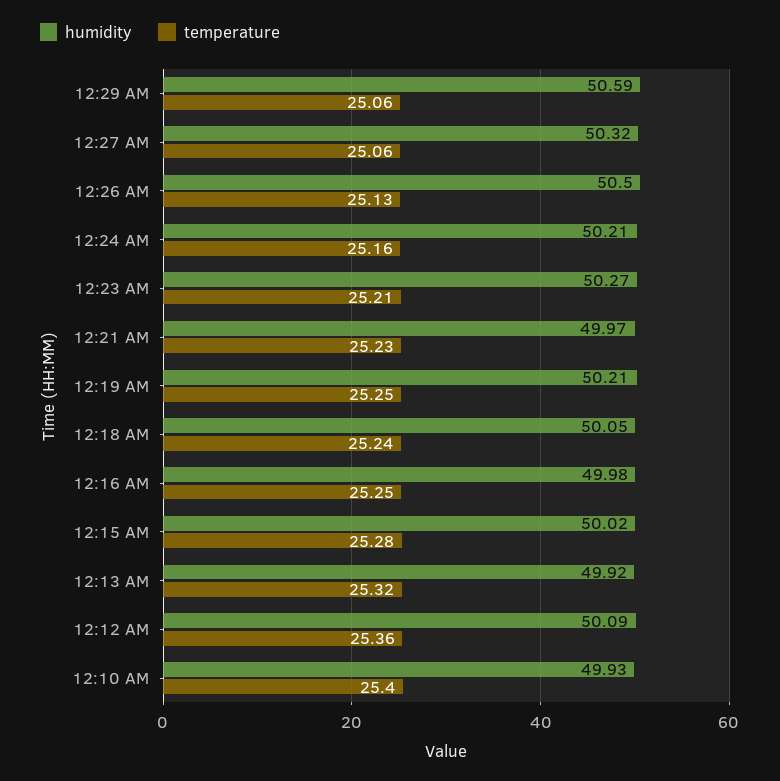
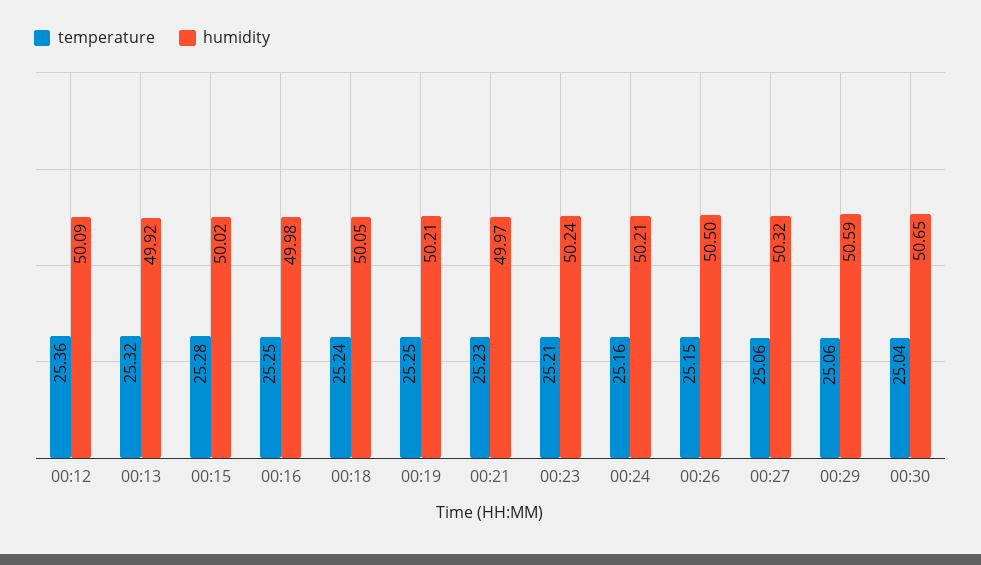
temperature, 12:26 AM: 25.13 -> 25.15
humidity, 12:23 AM: 50.27 -> 50.24
humidity, 12:10 AM: 49.93 -> none
temperature, 12:10 AM: 25.4 -> none
temperature, 00:30: none -> 25.04
humidity, 00:30: none -> 50.65

